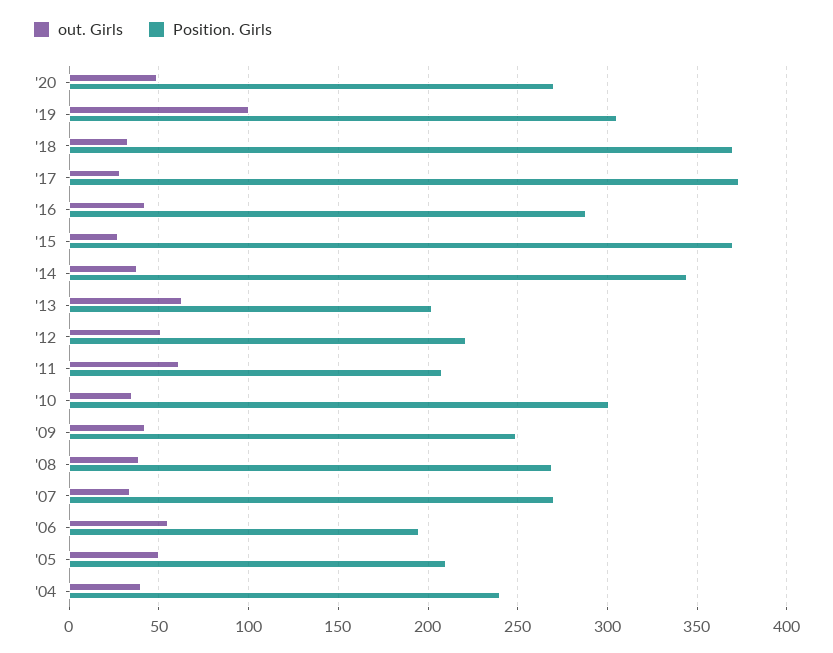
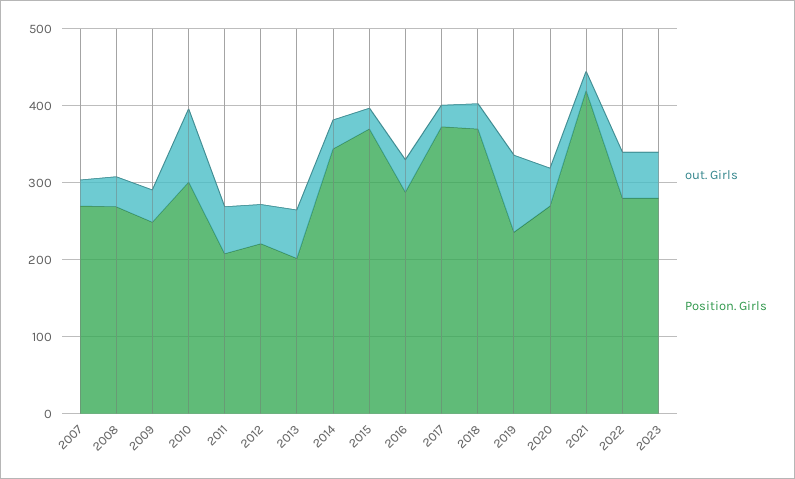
Position. Girls, '19: 305 -> 240
out. Girls, '10: 35 -> 100
out. Girls, '06: 55 -> none
Position. Girls, '06: 195 -> none
out. Girls, '05: 50 -> none
Position. Girls, '05: 210 -> none
out. Girls, '04: 40 -> none
Position. Girls, '04: 240 -> none
out. Girls, 2021: none -> 20
Position. Girls, 2021: none -> 420
out. Girls, 2022: none -> 60
Position. Girls, 2022: none -> 280
out. Girls, 2023: none -> 60
Position. Girls, 2023: none -> 280

